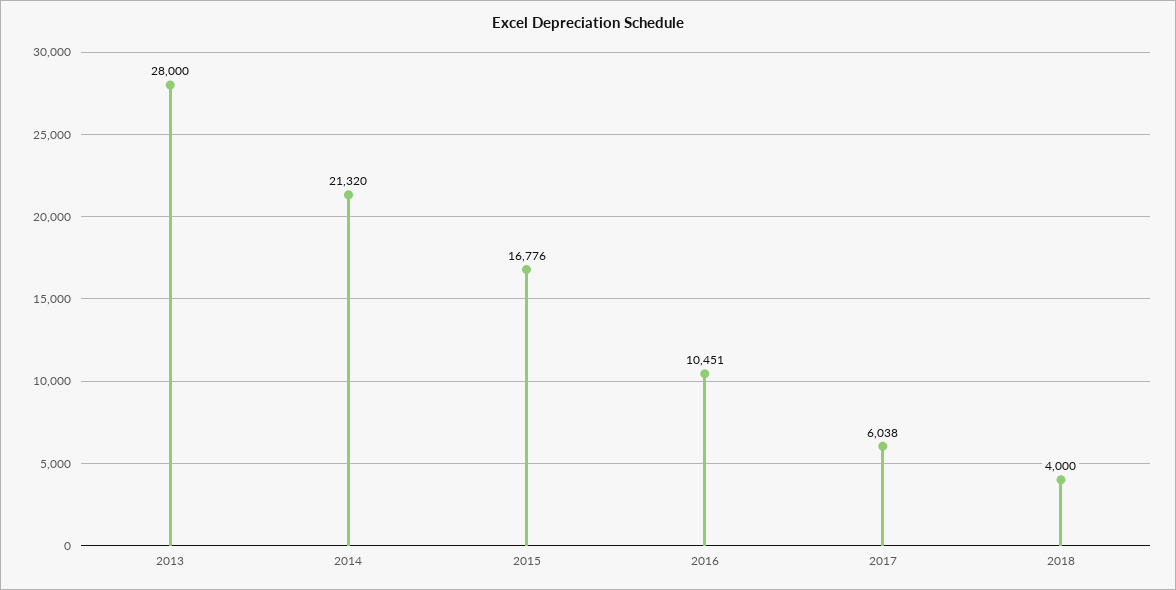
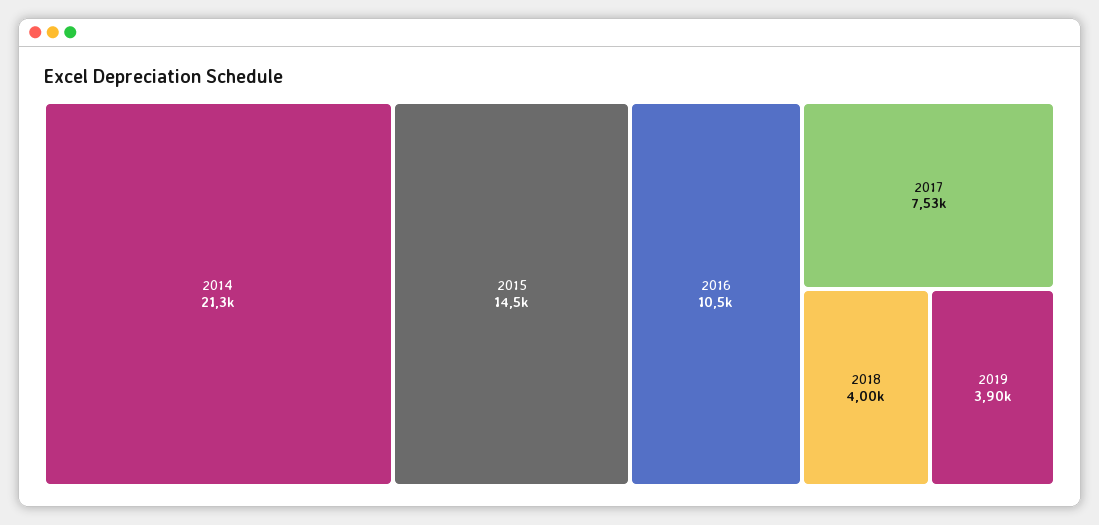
2013: 28000 -> none
2015: 16776 -> 14500
2017: 6038 -> 7530
2019: none -> 3900

